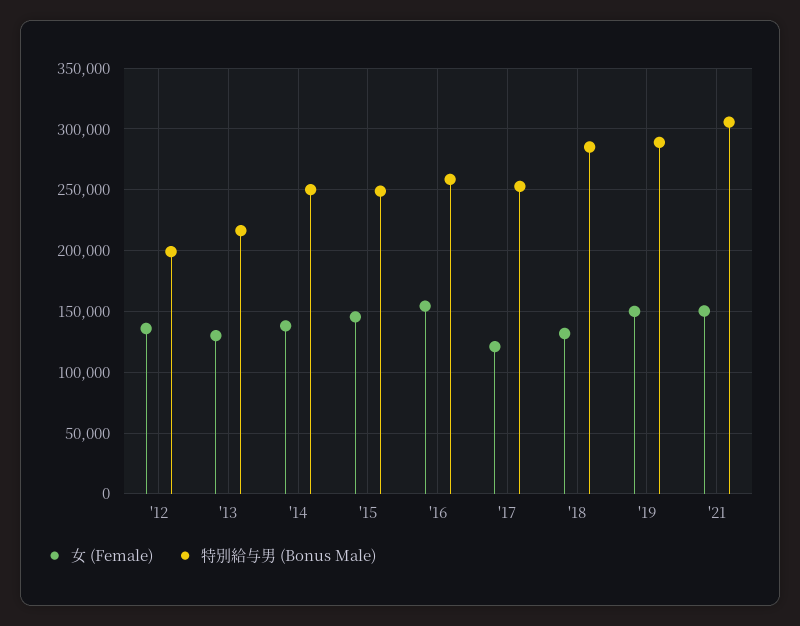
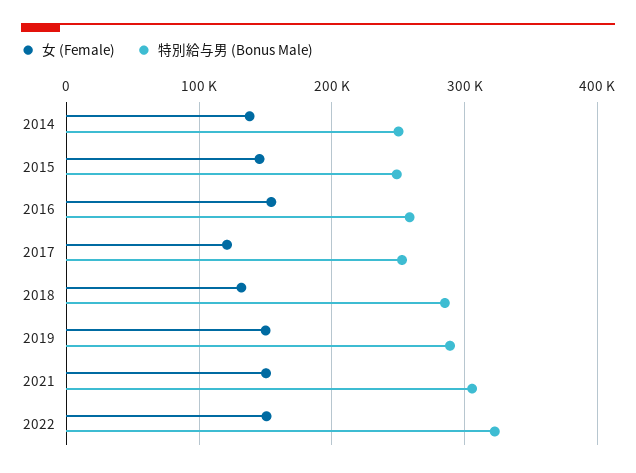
女 (Female), '12: 135000 -> none
特別給与男 (Bonus Male), '12: 200000 -> none
女 (Female), '13: 130000 -> none
特別給与男 (Bonus Male), '13: 215000 -> none
女 (Female), 2022: none -> 150000
特別給与男 (Bonus Male), 2022: none -> 320000

